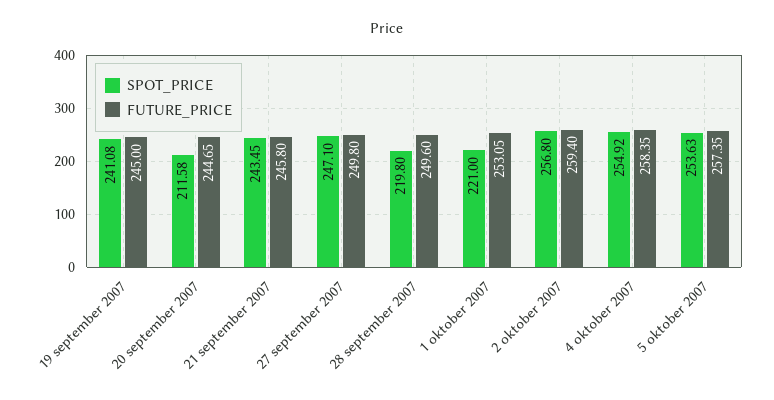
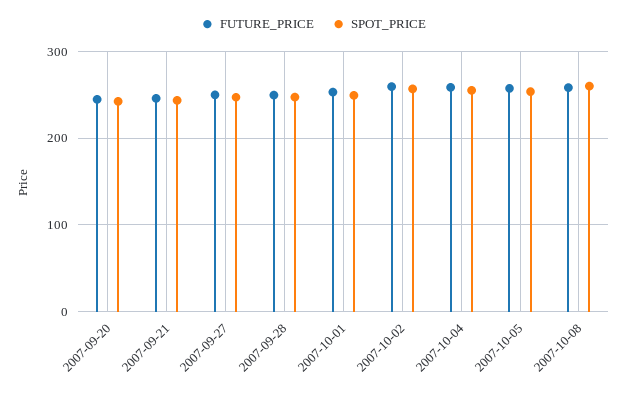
SPOT_PRICE, 19 september 2007: 241.08 -> none
FUTURE_PRICE, 19 september 2007: 245 -> none
SPOT_PRICE, 20 september 2007: 211.58 -> 240
SPOT_PRICE, 28 september 2007: 219.8 -> 250
SPOT_PRICE, 1 oktober 2007: 221 -> 250
FUTURE_PRICE, 2007-10-08: none -> 260
SPOT_PRICE, 2007-10-08: none -> 260

